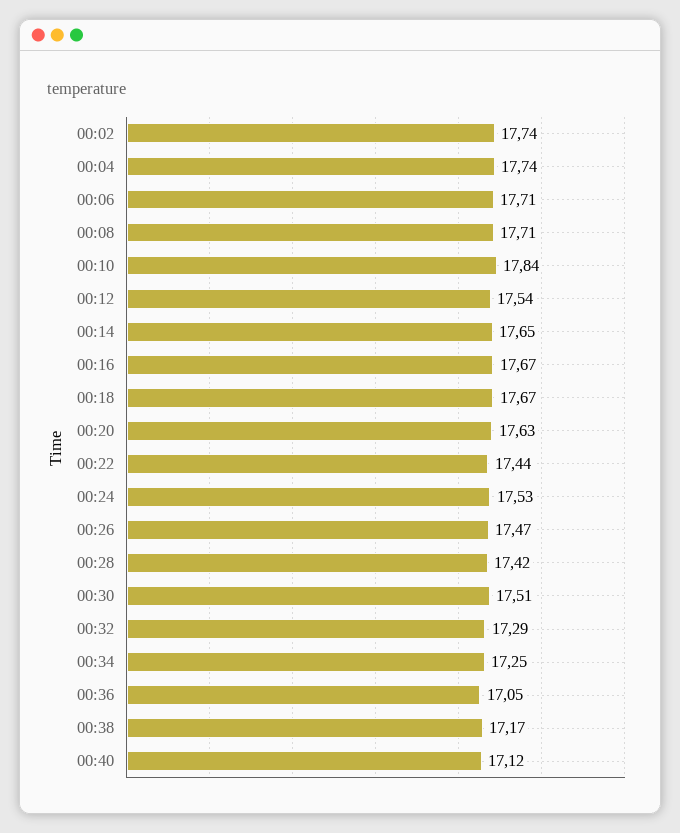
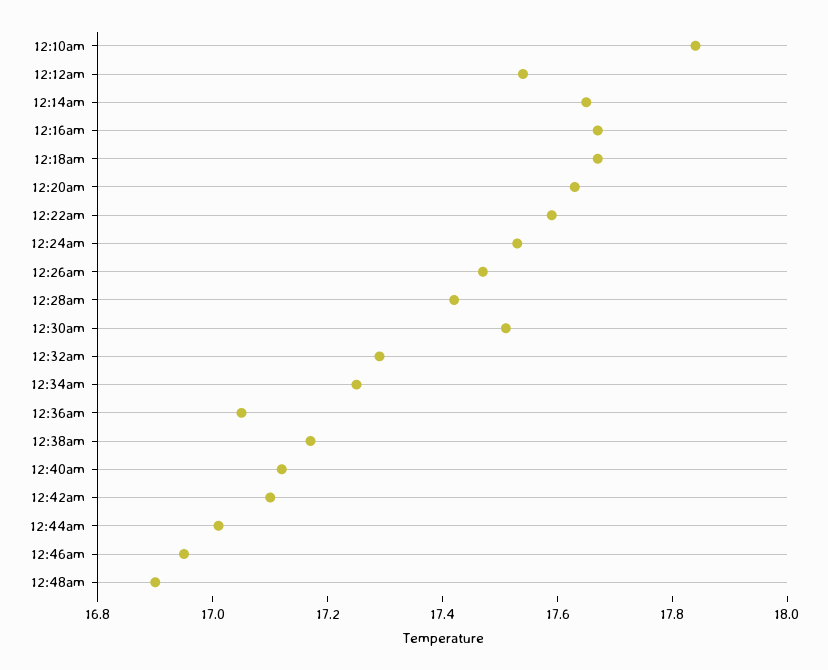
00:02: 17.74 -> none
00:04: 17.74 -> none
00:06: 17.71 -> none
00:08: 17.71 -> none
00:22: 17.44 -> 17.6
12:42am: none -> 17.1
12:44am: none -> 17
12:46am: none -> 16.95
12:48am: none -> 16.9

